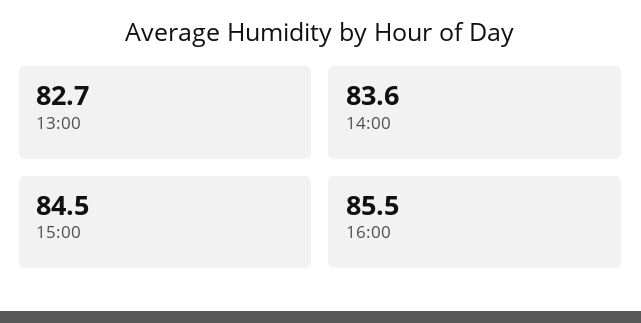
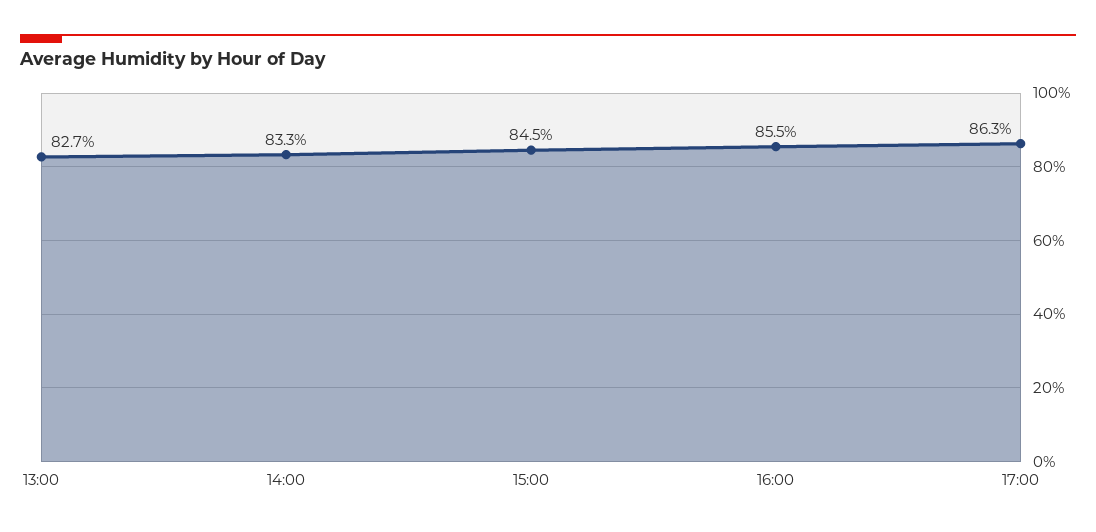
14:00: 83.6 -> 83.3
17:00: none -> 86.3

